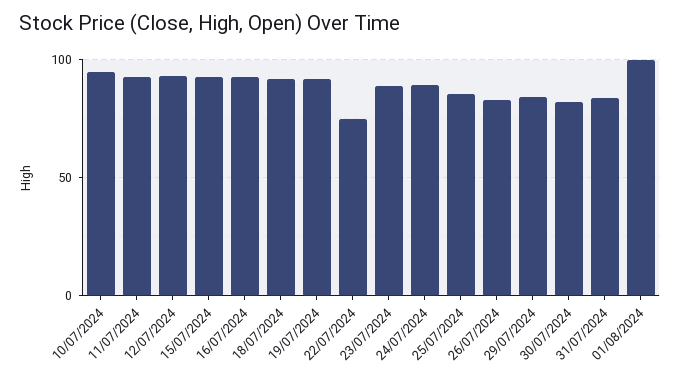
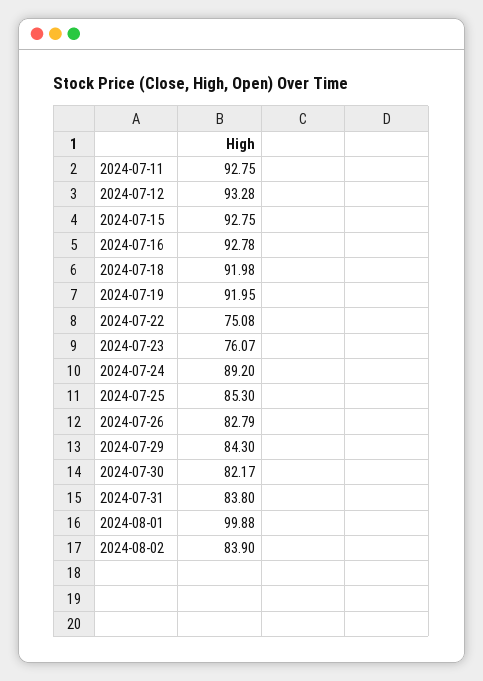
10/07/2024: 95 -> none
23/07/2024: 90 -> 76.07
2024-08-02: none -> 83.9

